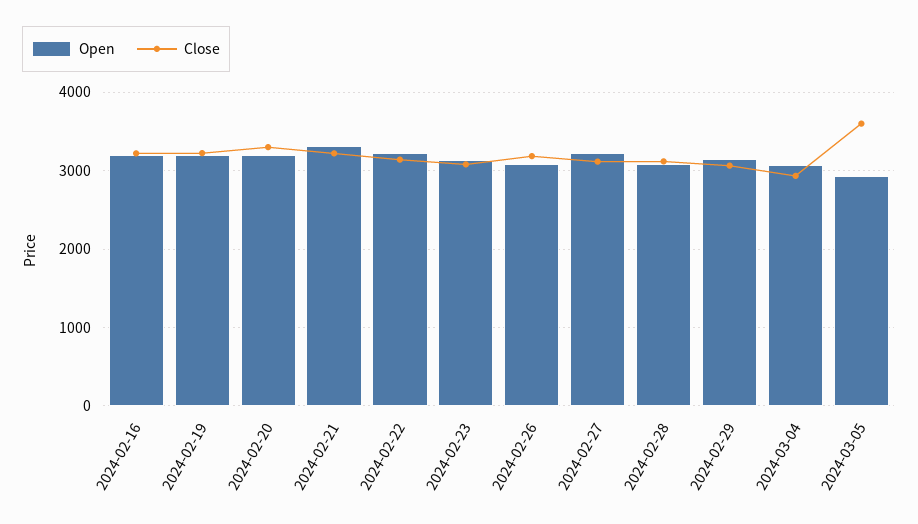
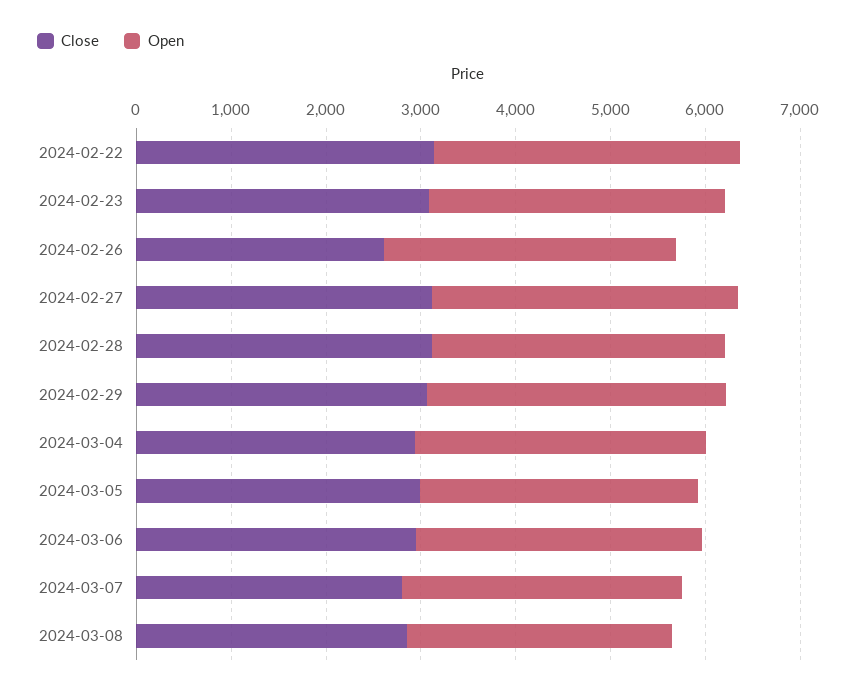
Open, 2024-02-16: 3200 -> none
Close, 2024-02-16: 3200 -> none
Open, 2024-02-19: 3200 -> none
Close, 2024-02-19: 3200 -> none
Open, 2024-02-20: 3200 -> none
Close, 2024-02-20: 3300 -> none
Open, 2024-02-21: 3300 -> none
Close, 2024-02-21: 3200 -> none
Close, 2024-02-26: 3200 -> 2600
Close, 2024-03-05: 3600 -> 3000
Close, 2024-03-06: none -> 3000
Open, 2024-03-06: none -> 3000
Close, 2024-03-07: none -> 2800
Open, 2024-03-07: none -> 3000
Close, 2024-03-08: none -> 2800
Open, 2024-03-08: none -> 2800

